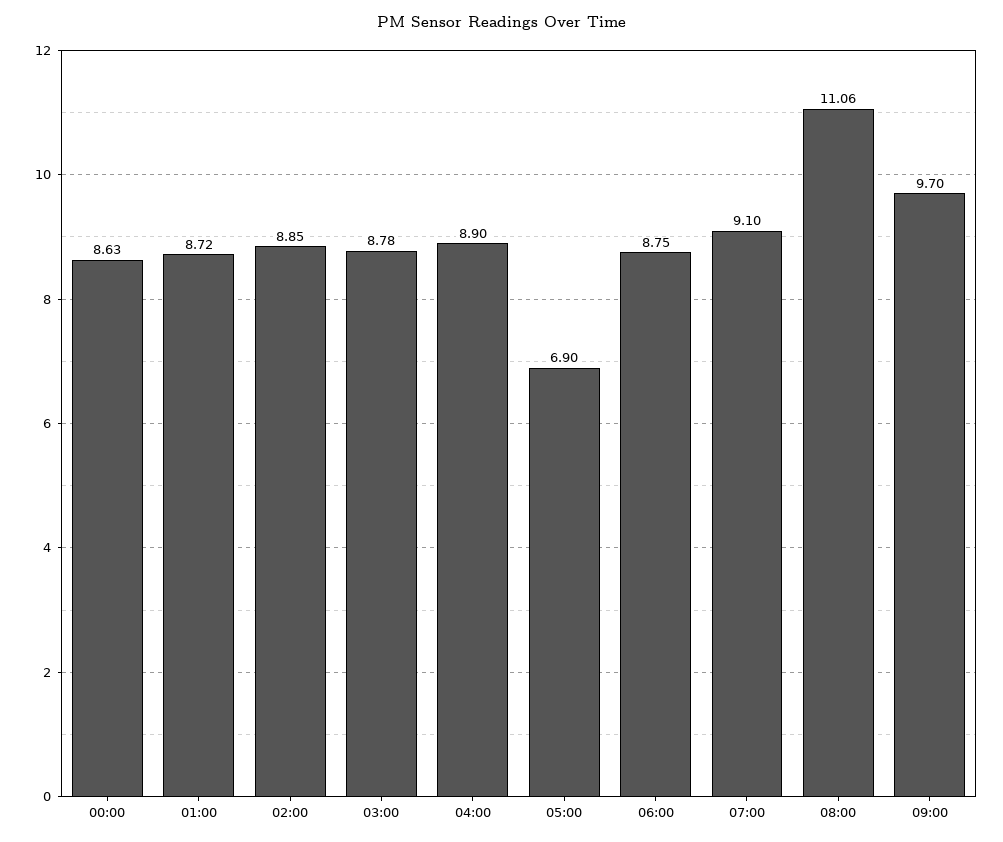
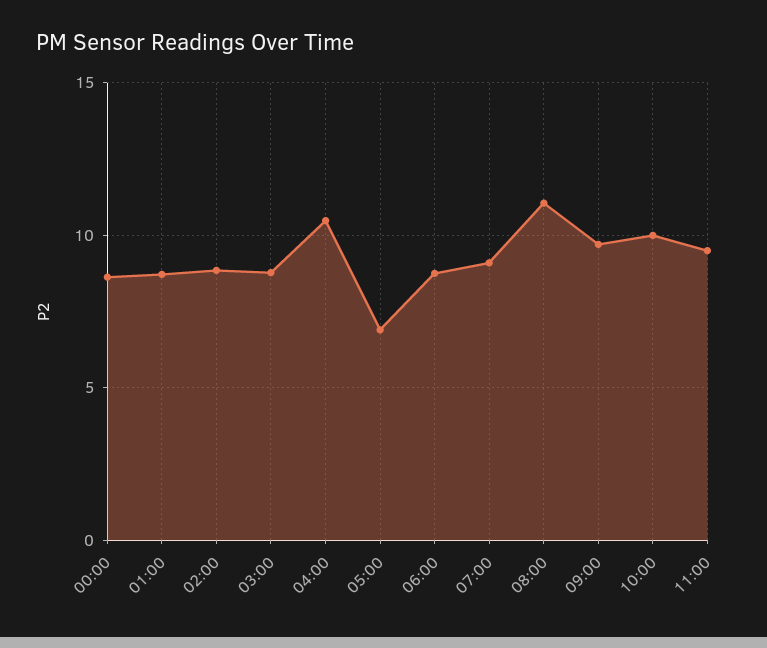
04:00: 8.9 -> 10.5
10:00: none -> 10
11:00: none -> 9.5

